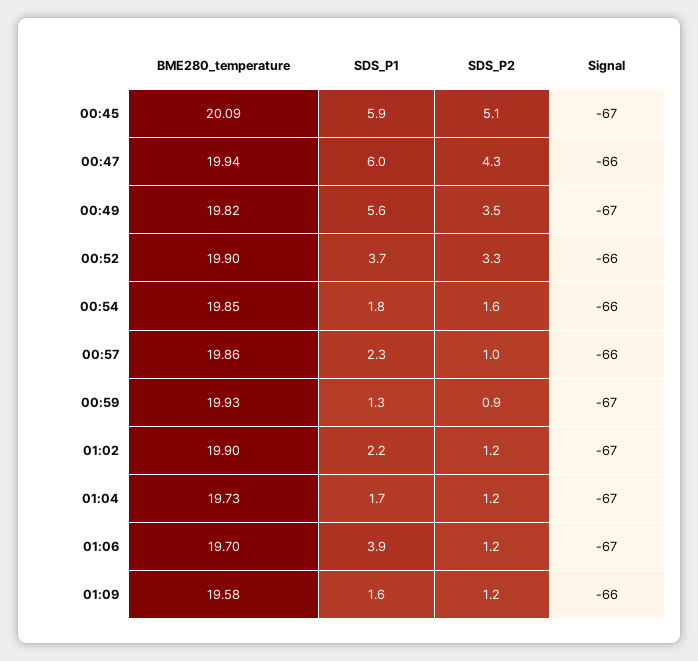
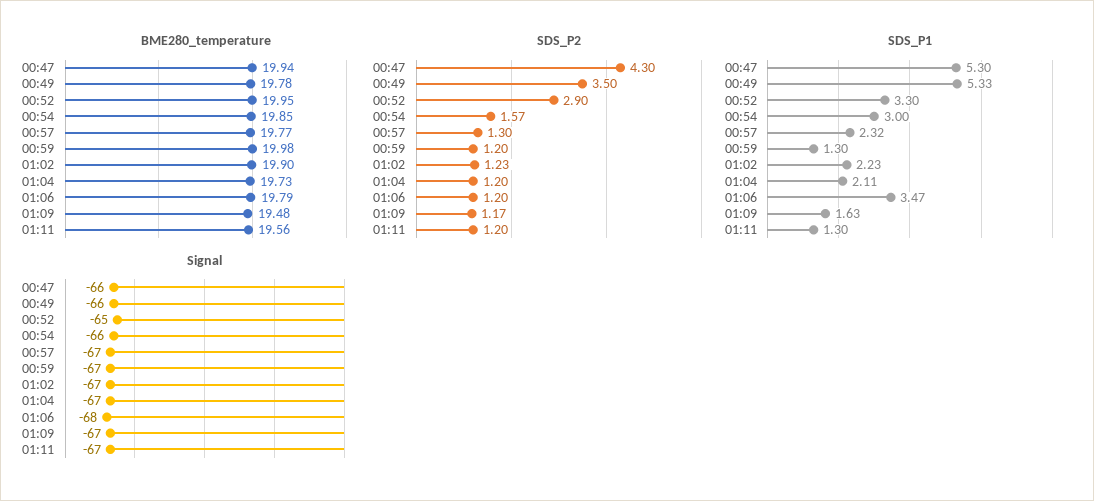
BME280_temperature, 00:45: 20.09 -> none
SDS_P1, 00:45: 5.9 -> none
SDS_P2, 00:45: 5.1 -> none
Signal, 00:45: -67 -> none
SDS_P1, 00:47: 6 -> 5.3
BME280_temperature, 00:49: 19.82 -> 19.78
SDS_P1, 00:49: 5.6 -> 5.33
Signal, 00:49: -67 -> -66
BME280_temperature, 00:52: 19.9 -> 19.95
SDS_P1, 00:52: 3.7 -> 3.3
SDS_P2, 00:52: 3.3 -> 2.9
Signal, 00:52: -66 -> -65
SDS_P1, 00:54: 1.8 -> 3
BME280_temperature, 00:57: 19.86 -> 19.77
SDS_P2, 00:57: 1 -> 1.3
Signal, 00:57: -66 -> -67
BME280_temperature, 00:59: 19.93 -> 19.98
SDS_P2, 00:59: 0.9 -> 1.2
SDS_P1, 01:04: 1.7 -> 2.11
BME280_temperature, 01:06: 19.7 -> 19.79
SDS_P1, 01:06: 3.9 -> 3.47
Signal, 01:06: -67 -> -68
BME280_temperature, 01:09: 19.58 -> 19.48
Signal, 01:09: -66 -> -67
BME280_temperature, 01:11: none -> 19.56
SDS_P2, 01:11: none -> 1.2
SDS_P1, 01:11: none -> 1.3
Signal, 01:11: none -> -67

